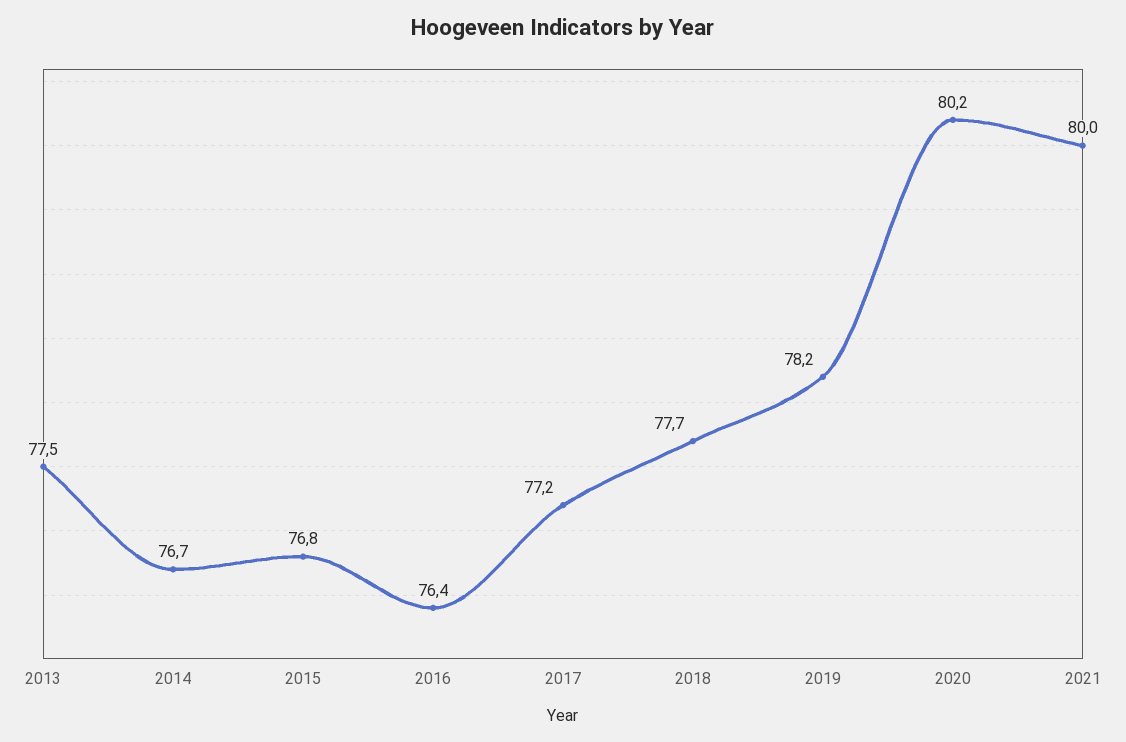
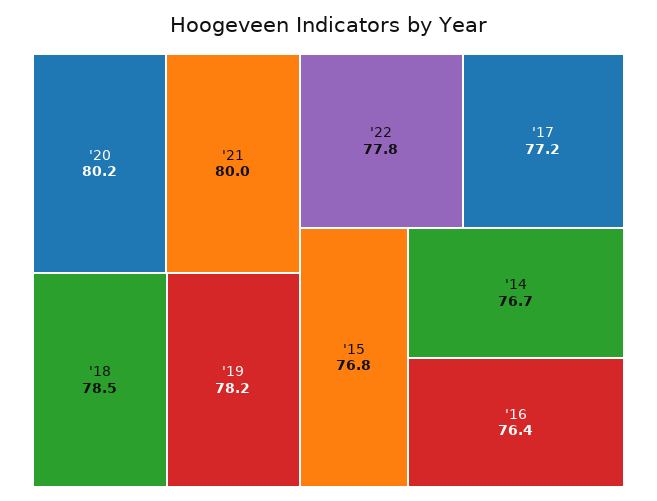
2013: 77.5 -> none
2018: 77.7 -> 78.5
'22: none -> 77.8

